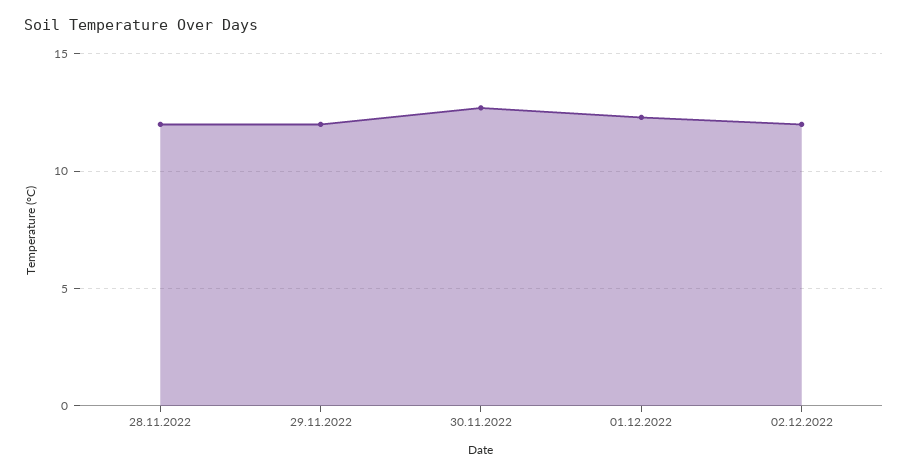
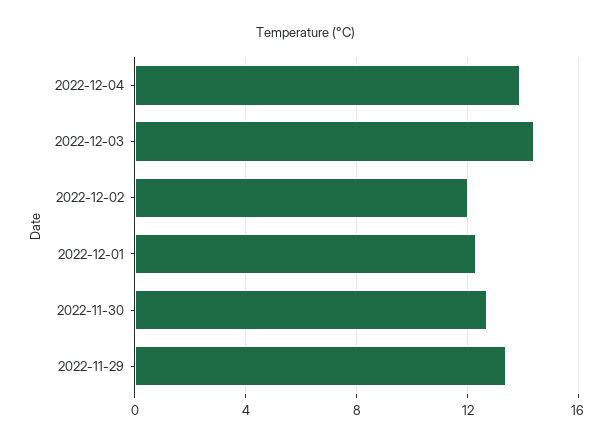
28.11.2022: 12 -> none
29.11.2022: 12 -> 13.5
2022-12-04: none -> 14
2022-12-03: none -> 14.5

